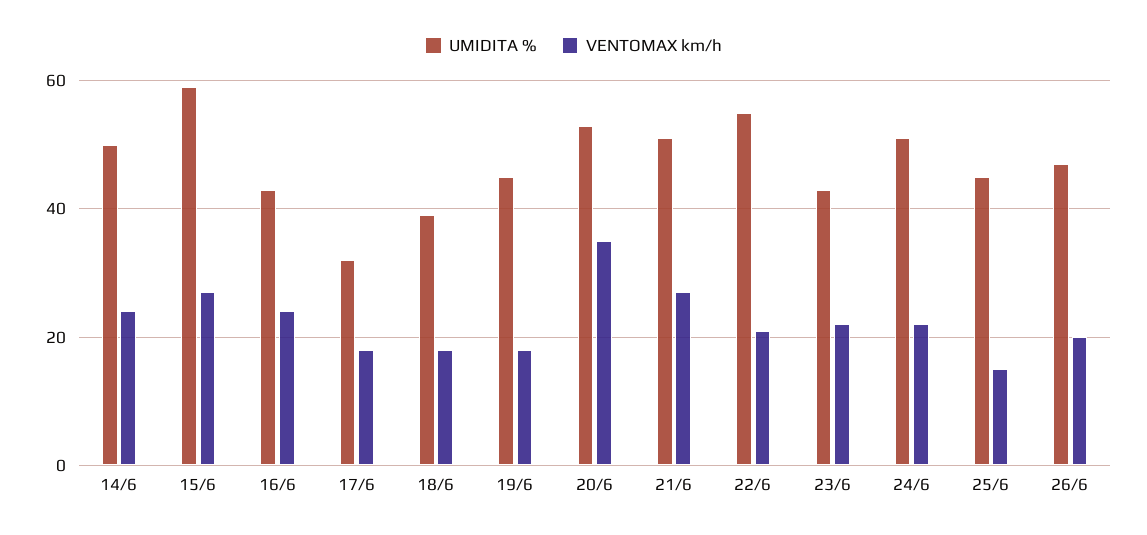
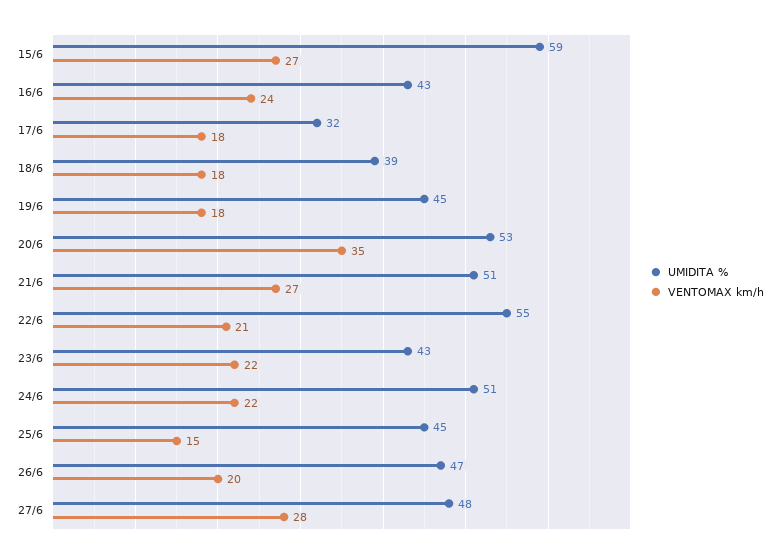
UMIDITA %, 14/6: 50 -> none
VENTOMAX km/h, 14/6: 25 -> none
UMIDITA %, 27/6: none -> 48
VENTOMAX km/h, 27/6: none -> 28

